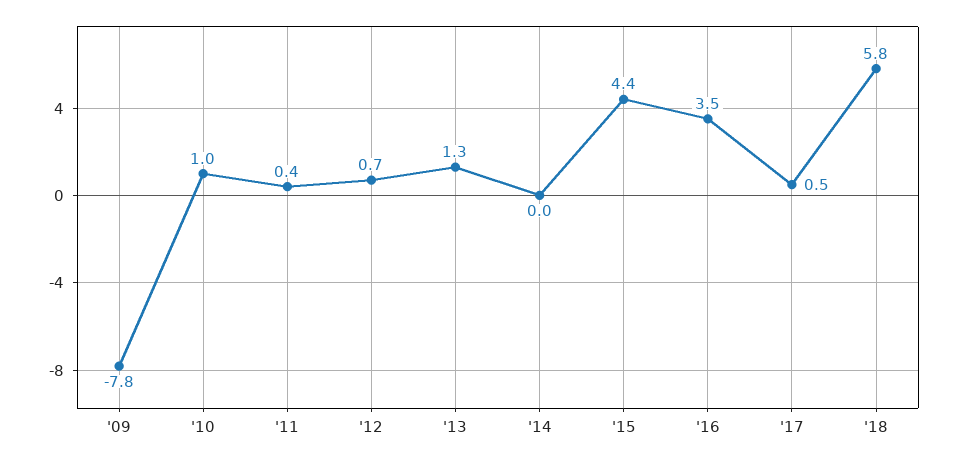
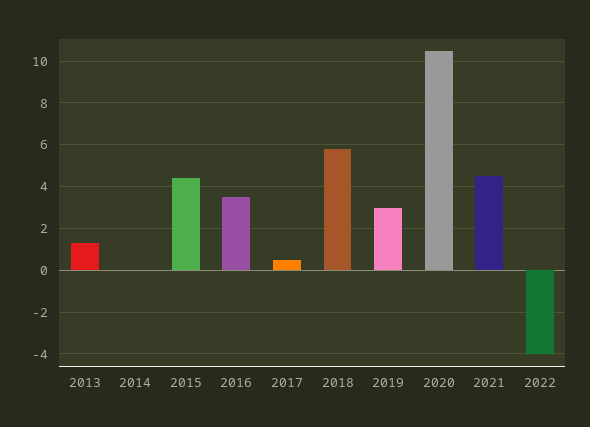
'09: -7.8 -> none
'10: 1 -> none
'11: 0.4 -> none
'12: 0.7 -> none
2019: none -> 3
2020: none -> 10.5
2021: none -> 4.5
2022: none -> -4

